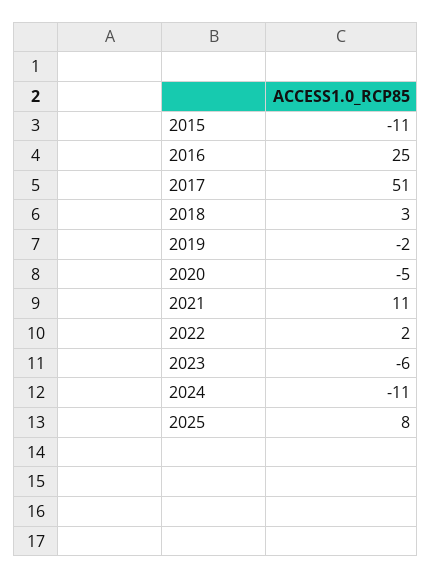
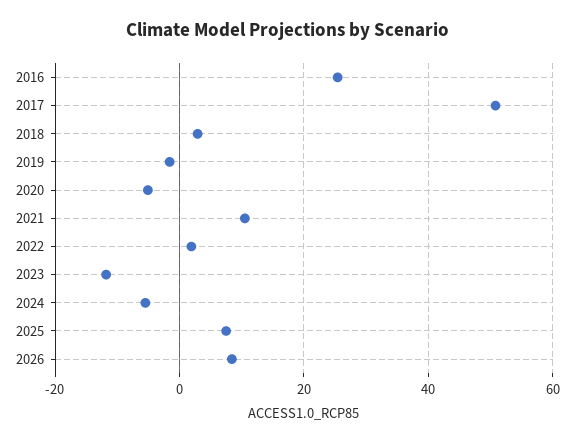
2015: -11 -> none
2023: -6 -> -12
2024: -11 -> -6
2026: none -> 8

